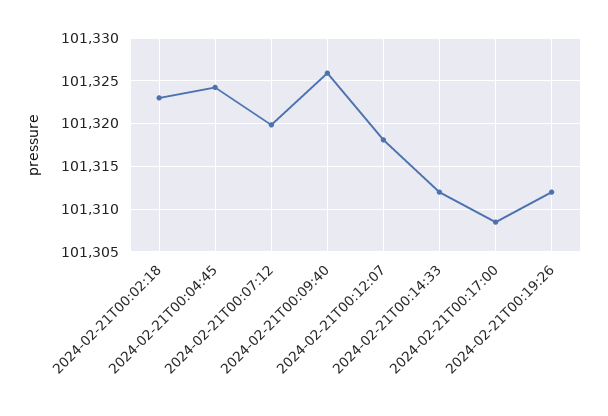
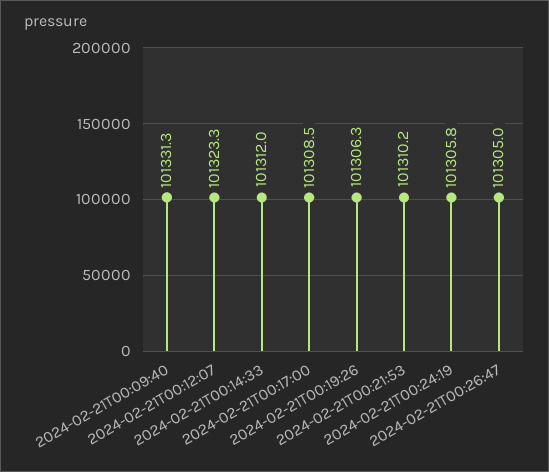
2024-02-21T00:02:18: 101323 -> none
2024-02-21T00:04:45: 101324 -> none
2024-02-21T00:07:12: 101320 -> none
2024-02-21T00:09:40: 101326 -> 101331.3
2024-02-21T00:12:07: 101318 -> 101323.3
2024-02-21T00:19:26: 101312 -> 101306.3
2024-02-21T00:21:53: none -> 101310.2
2024-02-21T00:24:19: none -> 101305.8
2024-02-21T00:26:47: none -> 101305

